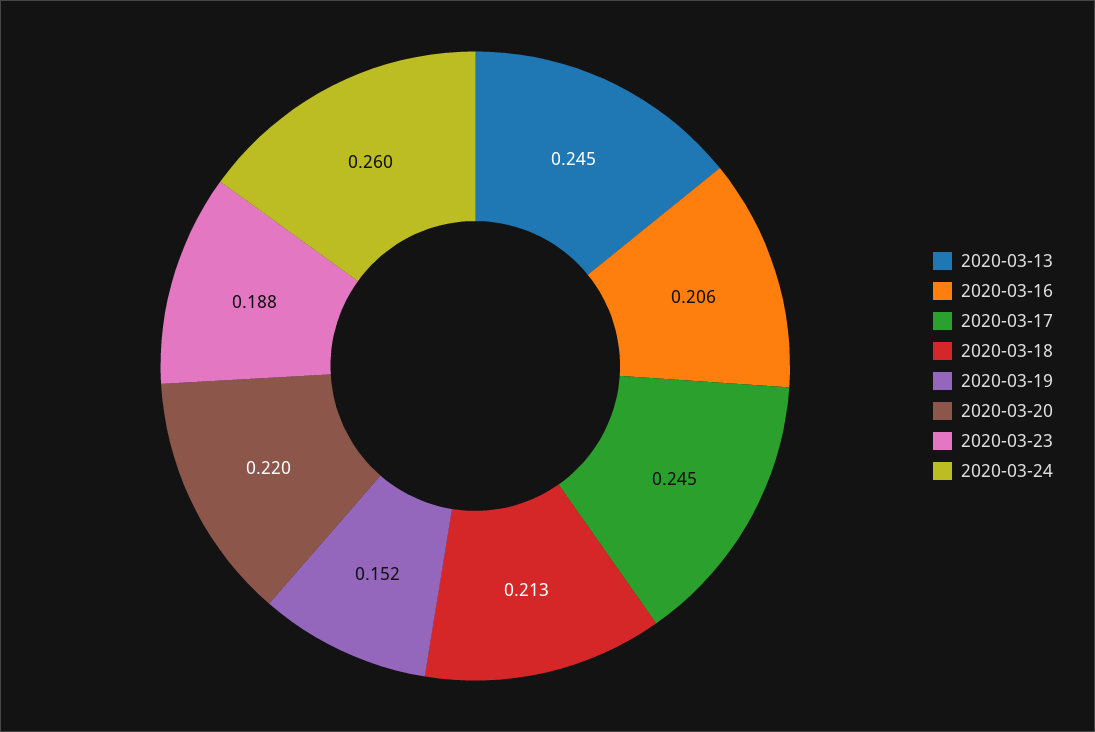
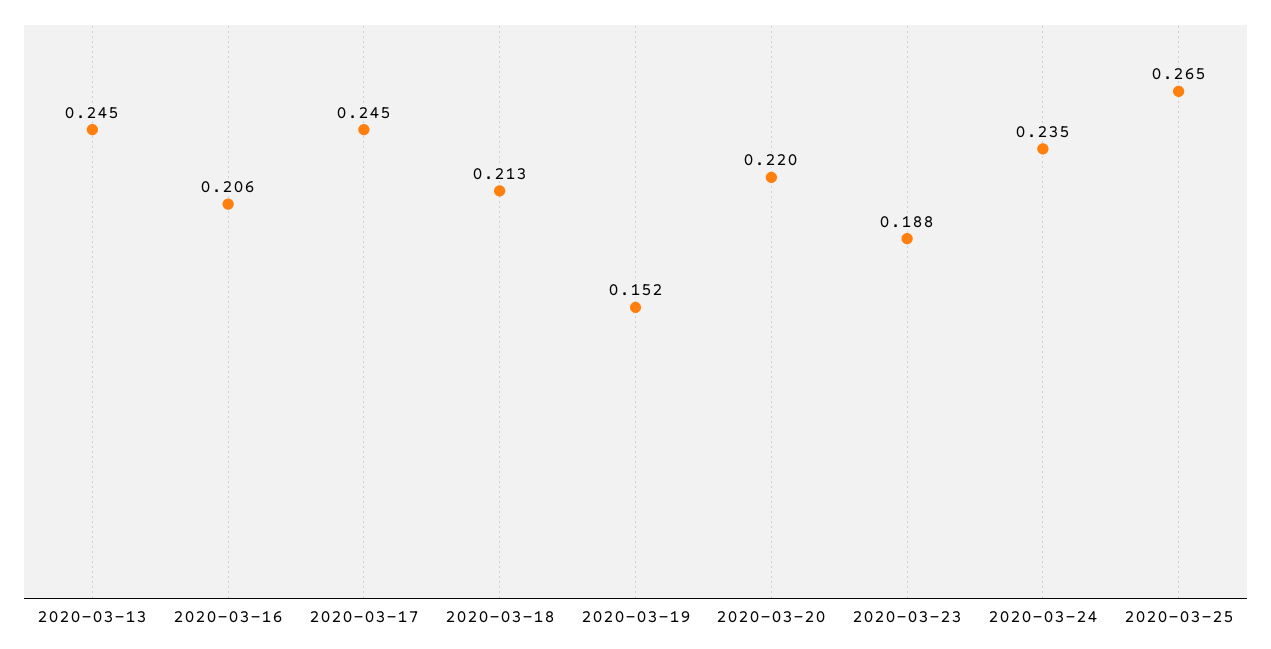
2020-03-24: 0.26 -> 0.235
2020-03-25: none -> 0.265

